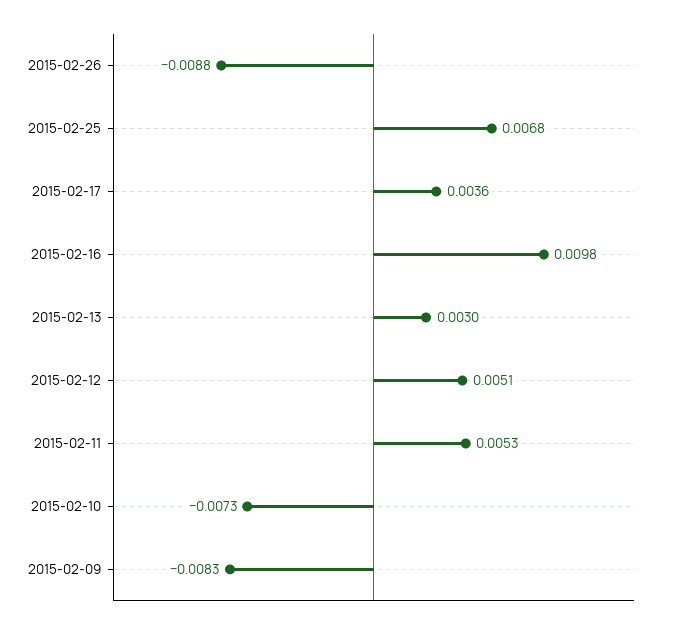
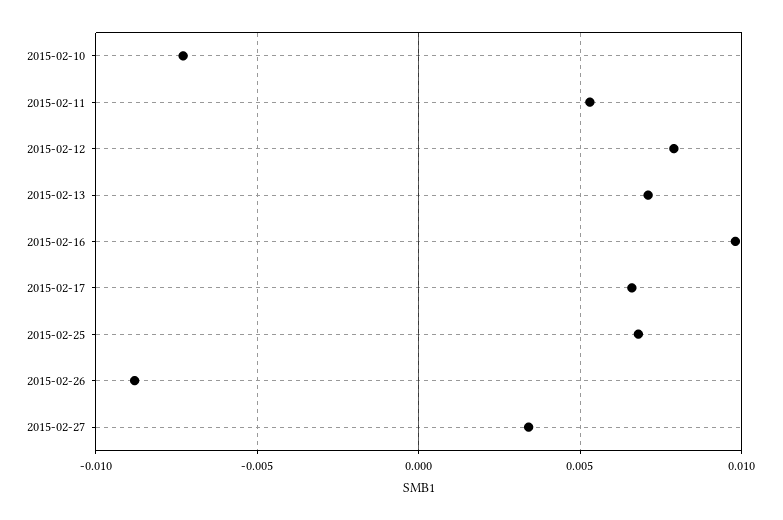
2015-02-17: 0.0036 -> 0.0065
2015-02-13: 0.003 -> 0.007
2015-02-12: 0.0051 -> 0.008
2015-02-09: -0.0083 -> none
2015-02-27: none -> 0.0035

